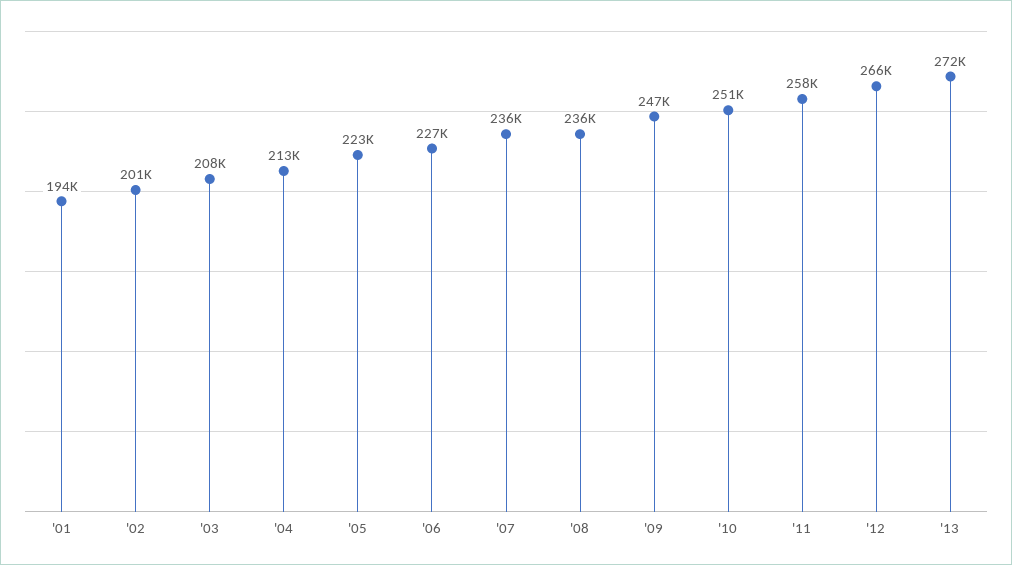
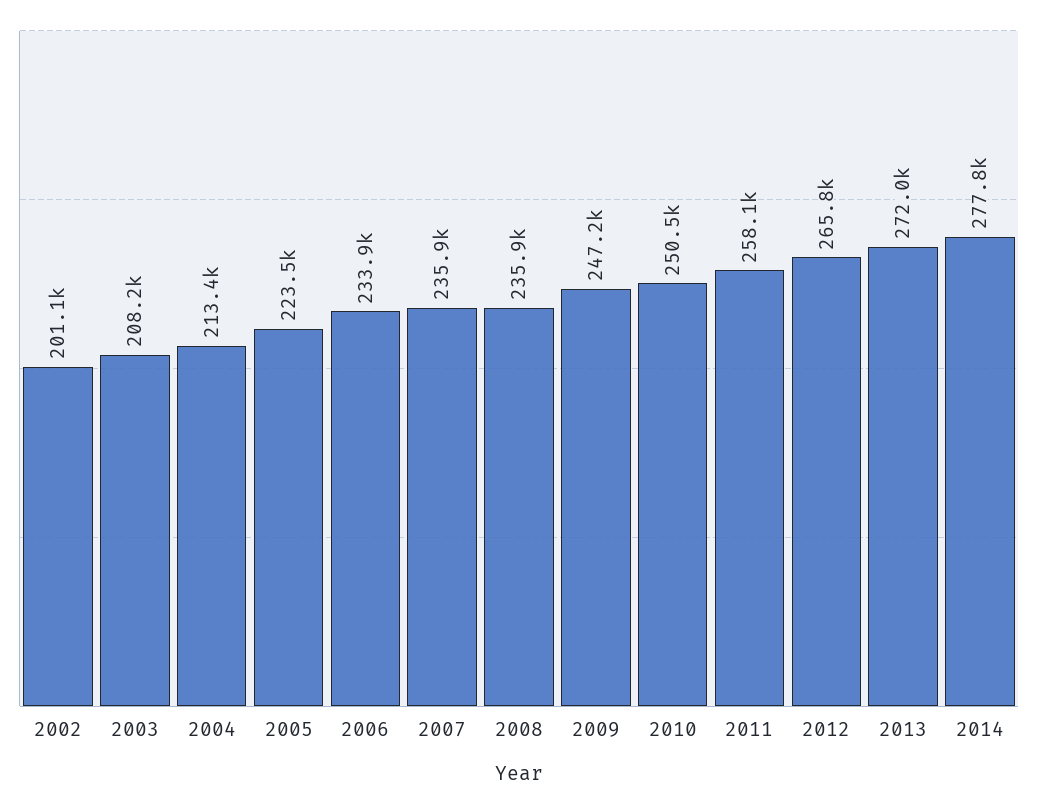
'01: 194000 -> none
'06: 227000 -> 233900
2014: none -> 277800

